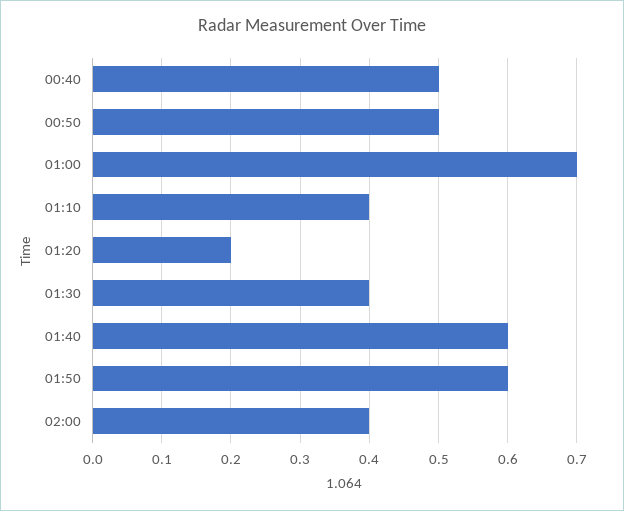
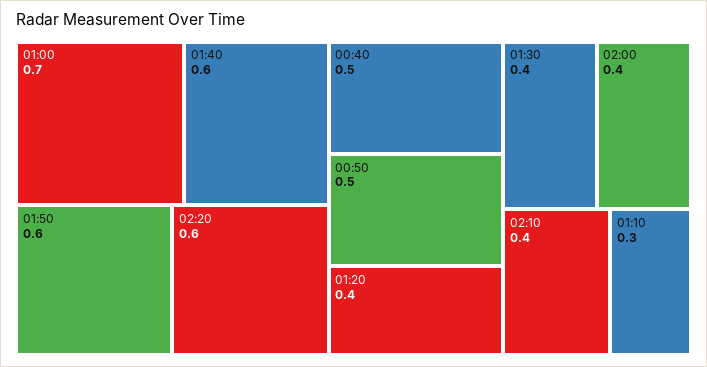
01:10: 0.4 -> 0.3
01:20: 0.2 -> 0.4
02:20: none -> 0.6
02:10: none -> 0.4

